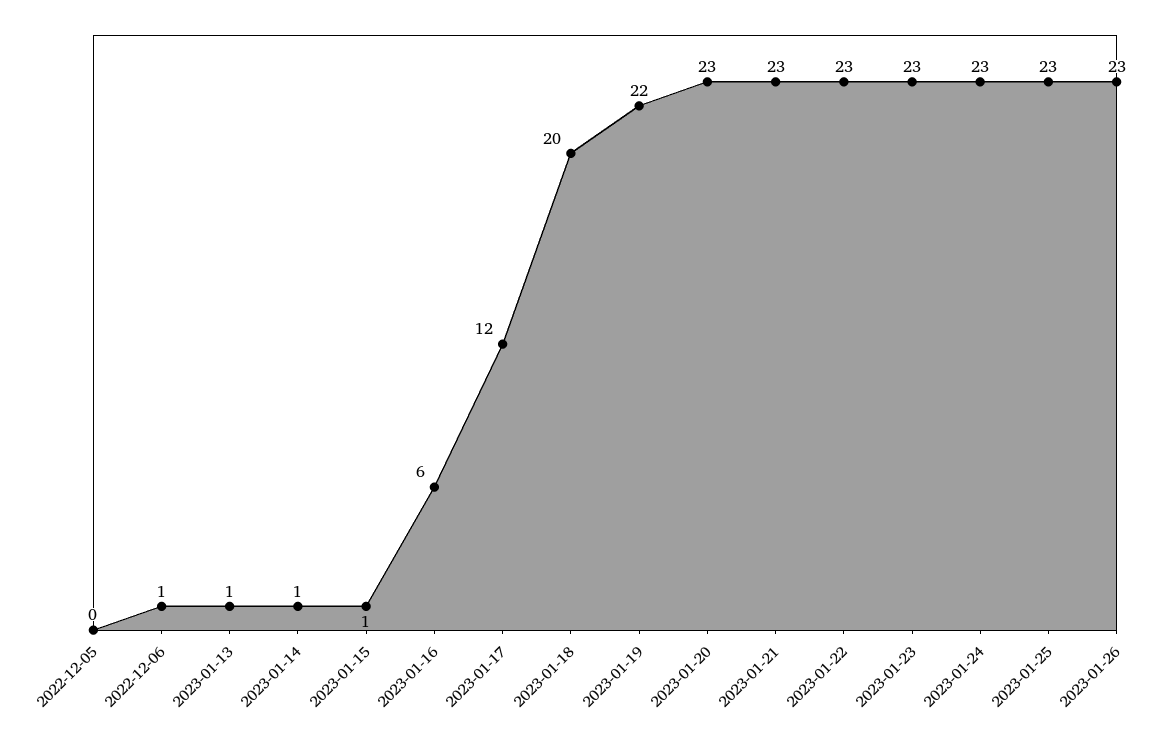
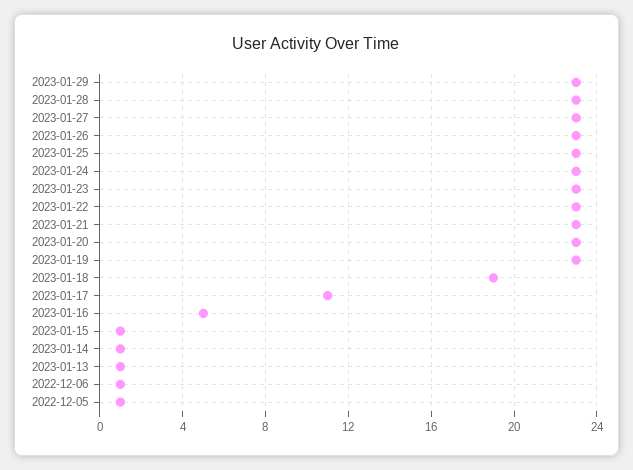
2022-12-05: 0 -> 1
2023-01-16: 6 -> 5
2023-01-17: 12 -> 11
2023-01-18: 20 -> 19
2023-01-19: 22 -> 23
2023-01-29: none -> 23
2023-01-28: none -> 23
2023-01-27: none -> 23

